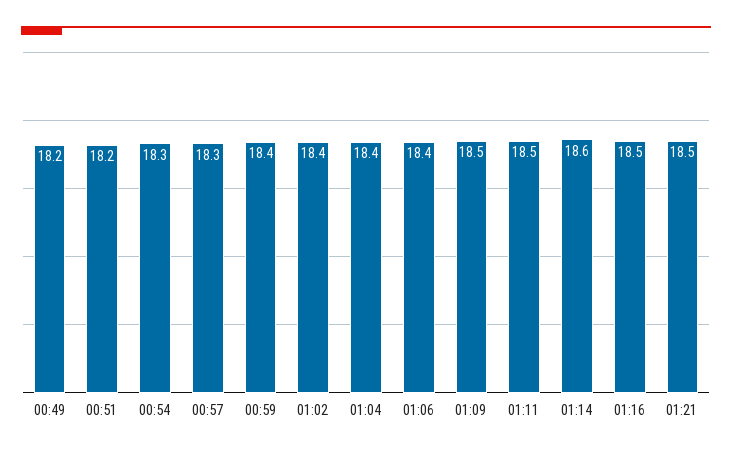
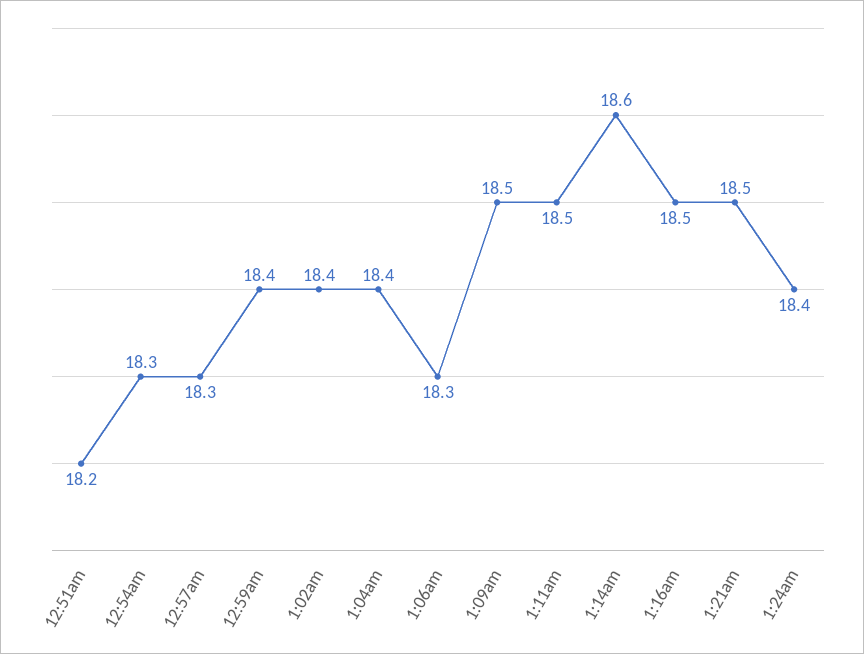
00:49: 18.2 -> none
01:06: 18.4 -> 18.3
1:24am: none -> 18.4

